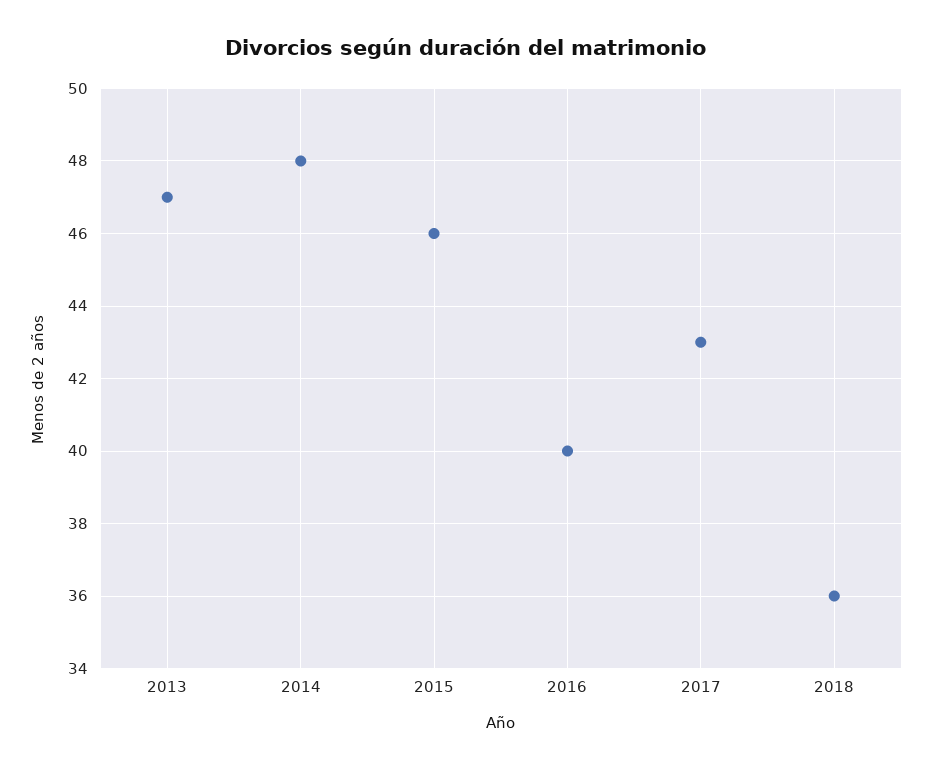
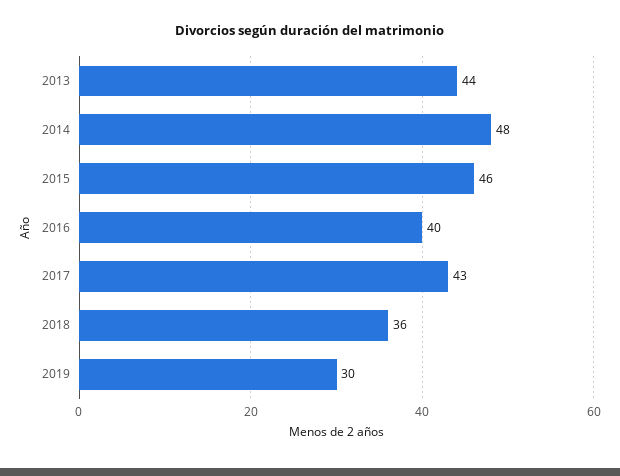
2013: 47 -> 44
2019: none -> 30

